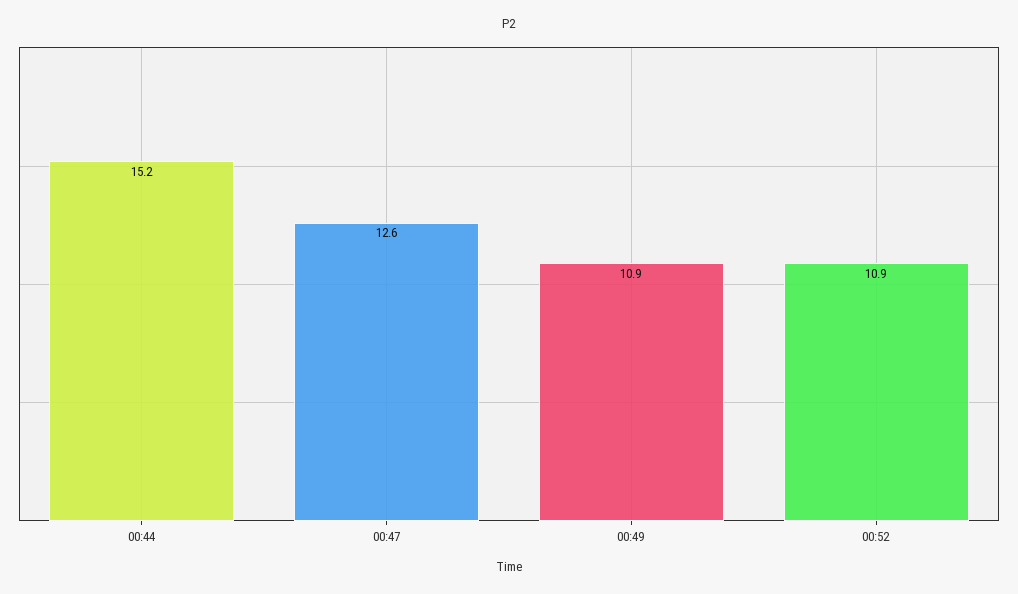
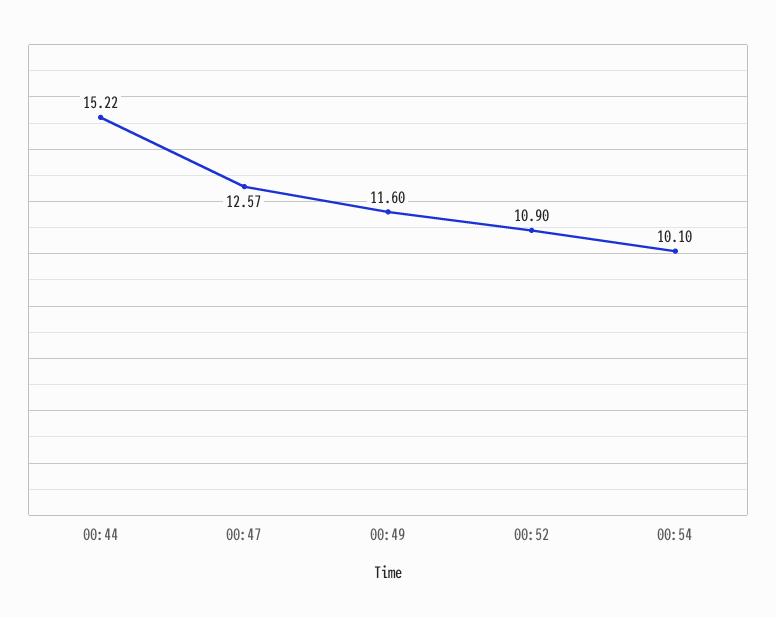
00:49: 10.9 -> 11.6
00:54: none -> 10.1

